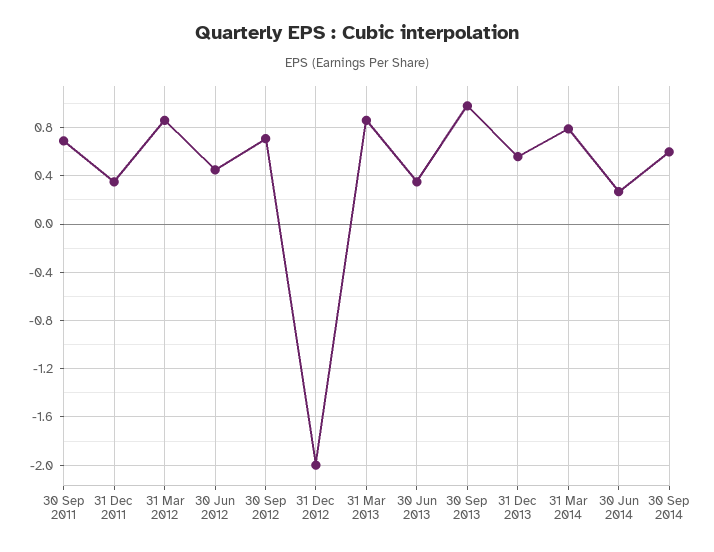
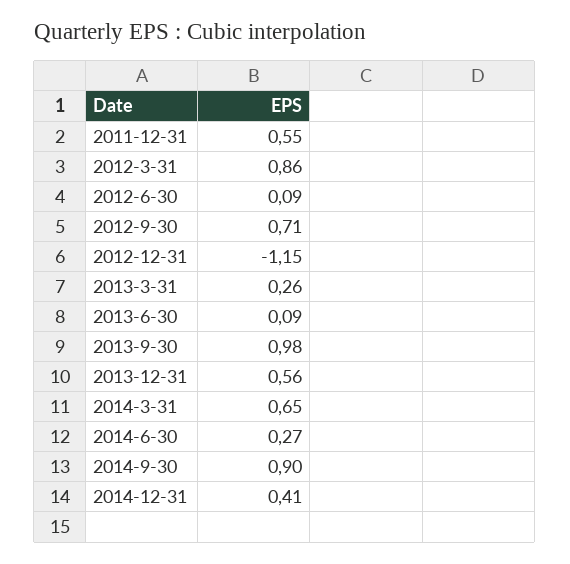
30 Sep 2011: 0.7 -> none
31 Dec 2011: 0.35 -> 0.55
30 Jun 2012: 0.45 -> 0.09
31 Dec 2012: -2 -> -1.15
31 Mar 2013: 0.85 -> 0.26
30 Jun 2013: 0.35 -> 0.09
31 Mar 2014: 0.8 -> 0.65
30 Sep 2014: 0.6 -> 0.9
2014-12-31: none -> 0.41

